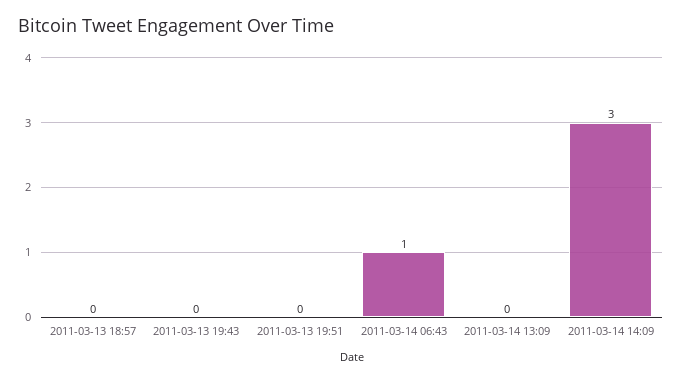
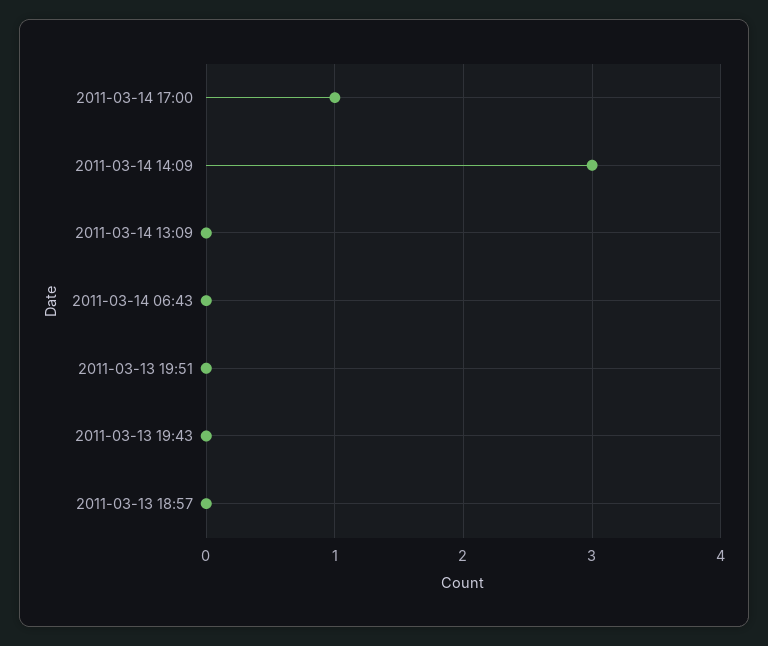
2011-03-14 06:43: 1 -> 0
2011-03-14 17:00: none -> 1

